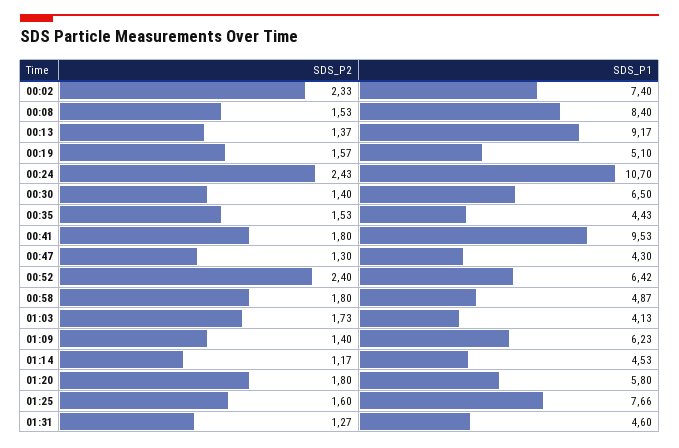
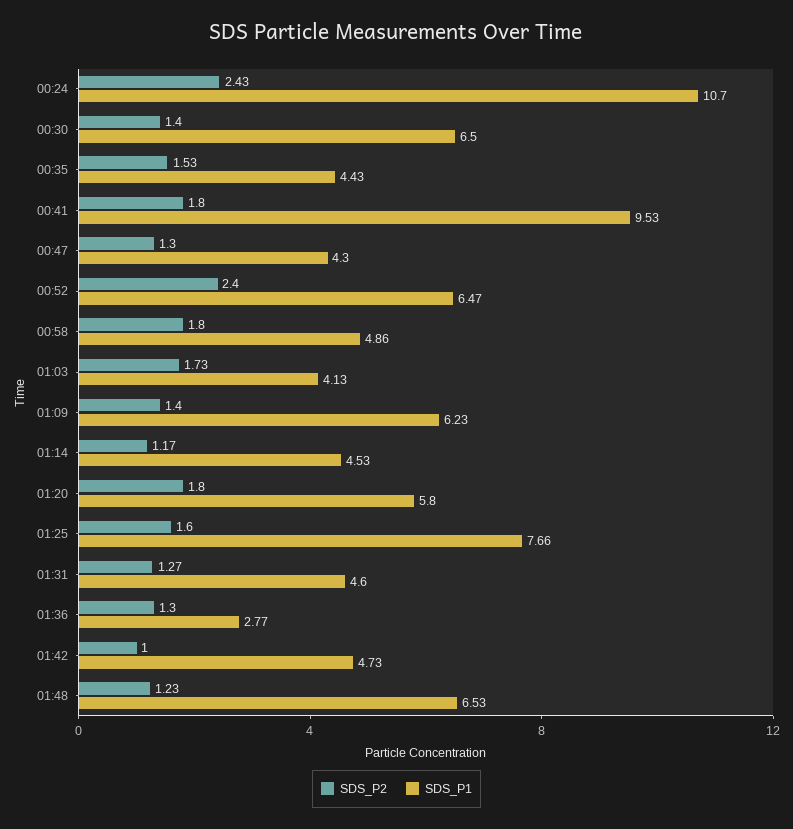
SDS_P2, 00:02: 2.33 -> none
SDS_P1, 00:02: 7.4 -> none
SDS_P2, 00:08: 1.53 -> none
SDS_P1, 00:08: 8.4 -> none
SDS_P2, 00:13: 1.37 -> none
SDS_P1, 00:13: 9.17 -> none
SDS_P2, 00:19: 1.57 -> none
SDS_P1, 00:19: 5.1 -> none
SDS_P1, 00:52: 6.42 -> 6.47
SDS_P1, 00:58: 4.87 -> 4.86
SDS_P2, 01:36: none -> 1.3
SDS_P1, 01:36: none -> 2.77
SDS_P2, 01:42: none -> 1
SDS_P1, 01:42: none -> 4.73
SDS_P2, 01:48: none -> 1.23
SDS_P1, 01:48: none -> 6.53

